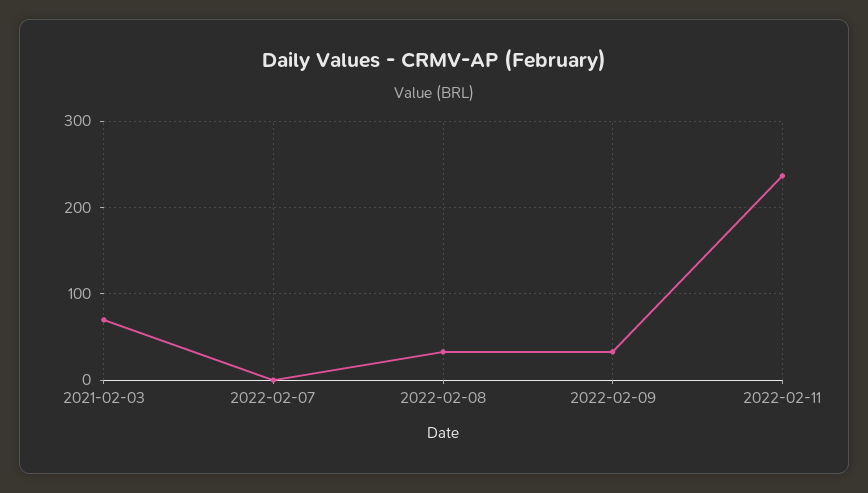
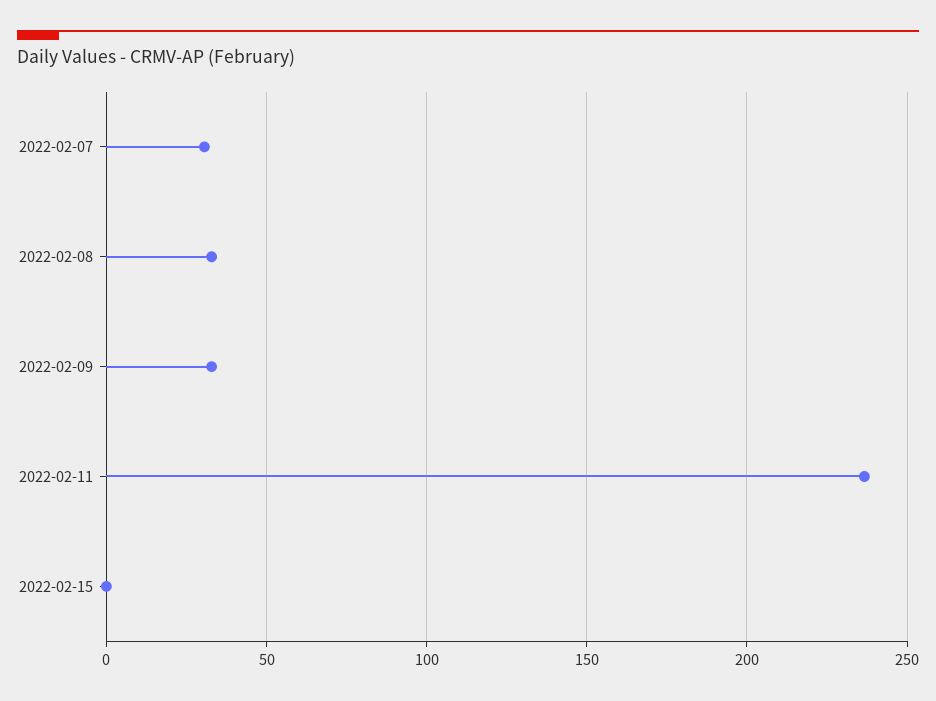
2021-02-03: 70 -> none
2022-02-07: 0 -> 30
2022-02-15: none -> 0

